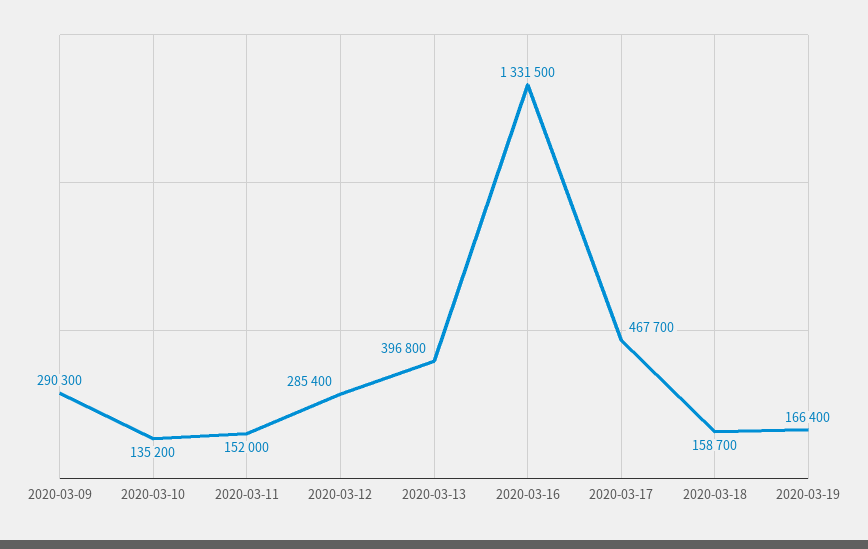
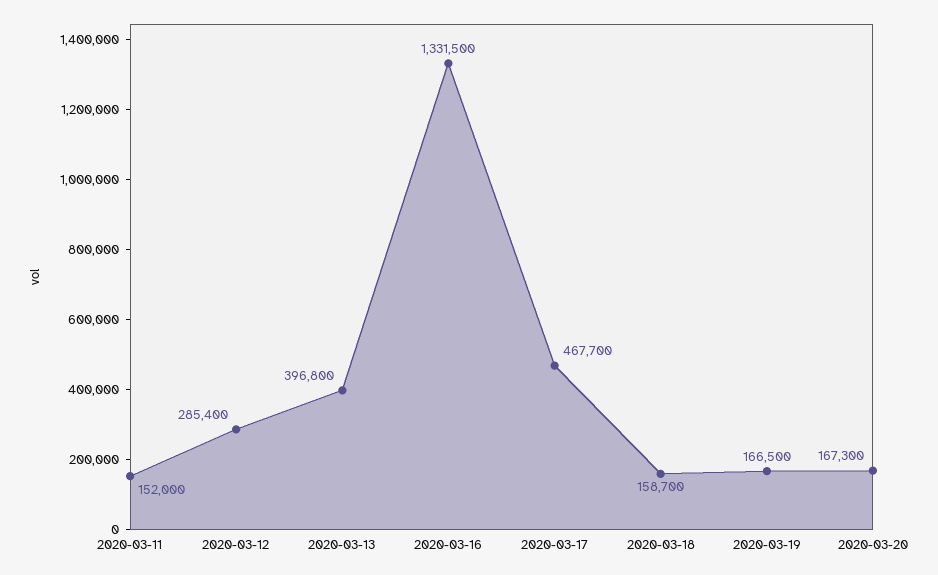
2020-03-09: 290300 -> none
2020-03-10: 135200 -> none
2020-03-19: 166400 -> 166500
2020-03-20: none -> 167300

